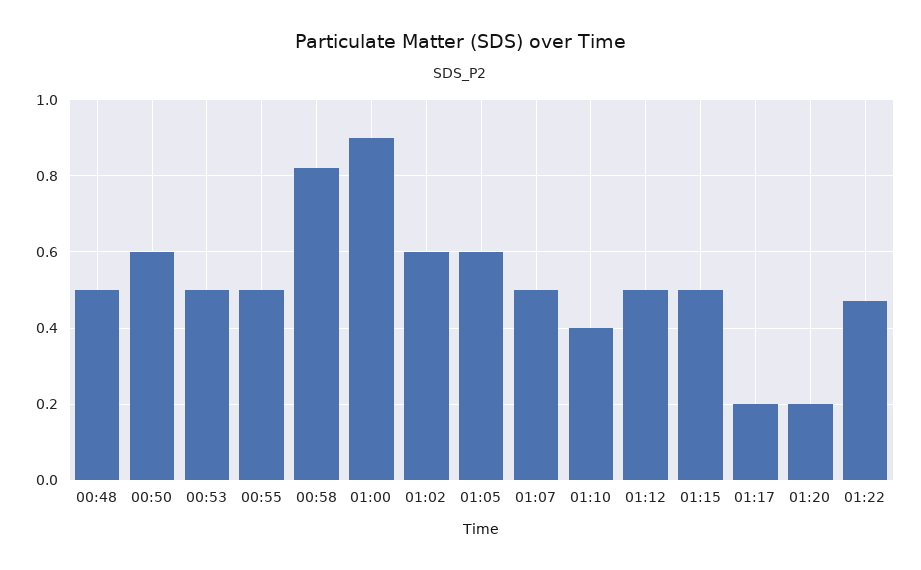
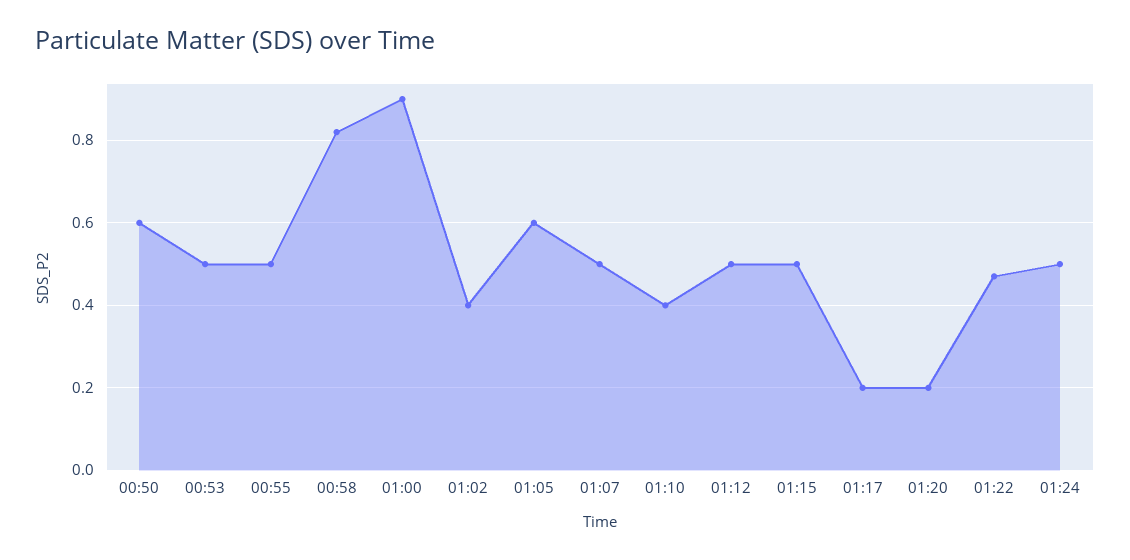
00:48: 0.5 -> none
01:02: 0.6 -> 0.4
01:24: none -> 0.5

